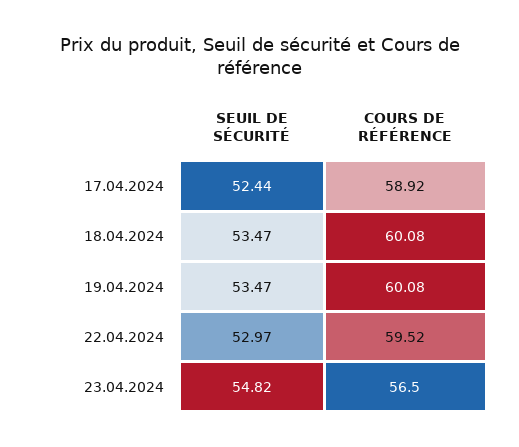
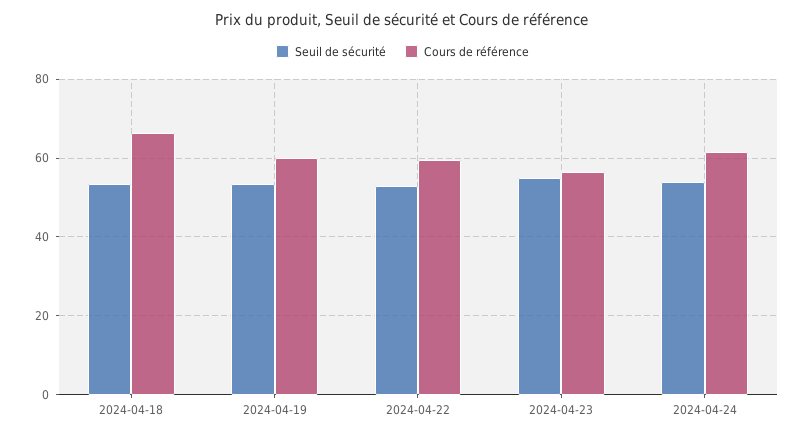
SEUIL DE SÉCURITÉ, 17.04.2024: 52.44 -> none
COURS DE RÉFÉRENCE, 17.04.2024: 58.92 -> none
COURS DE RÉFÉRENCE, 18.04.2024: 60.08 -> 66
SEUIL DE SÉCURITÉ, 2024-04-24: none -> 54
COURS DE RÉFÉRENCE, 2024-04-24: none -> 62

